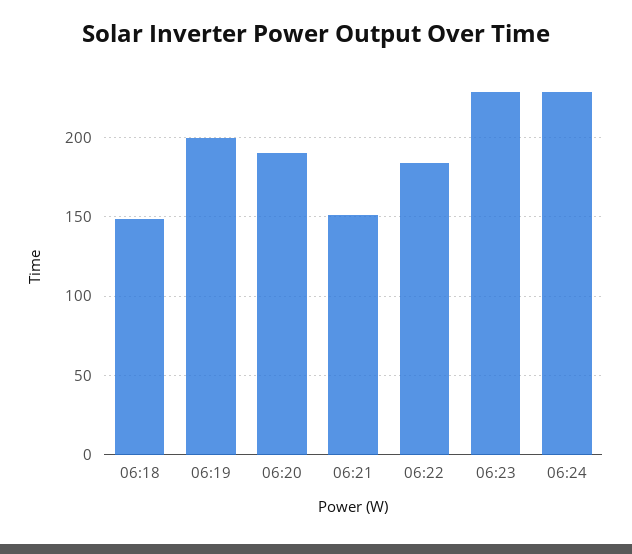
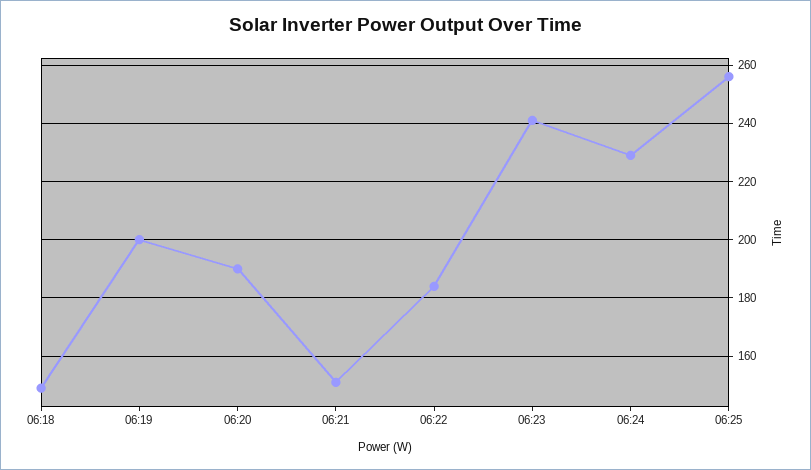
06:23: 230 -> 240
06:25: none -> 255

